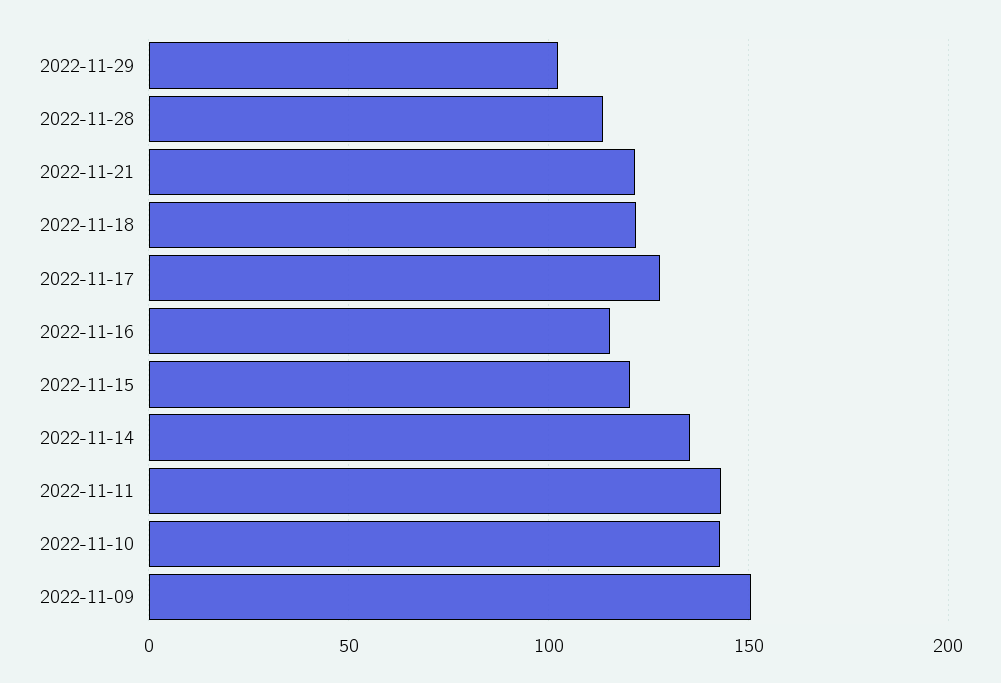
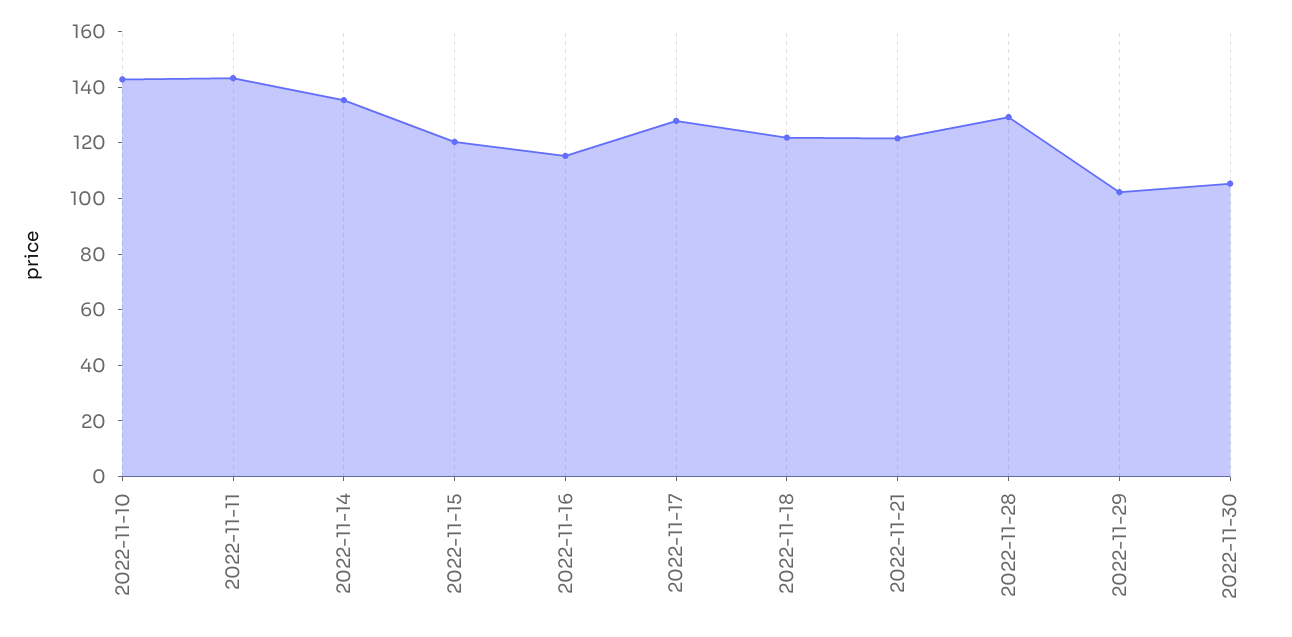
2022-11-28: 115 -> 130
2022-11-09: 150 -> none
2022-11-30: none -> 105

